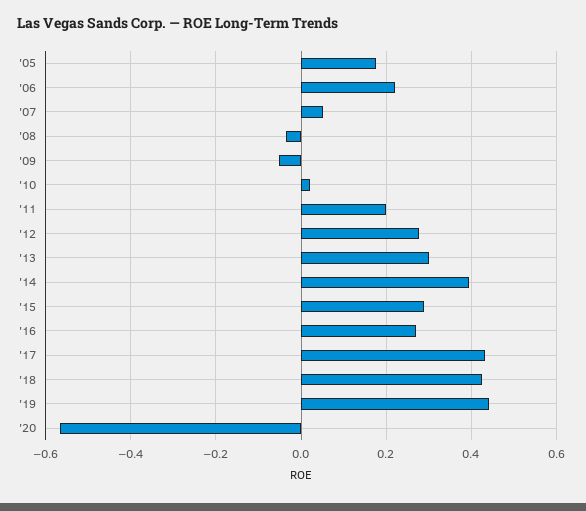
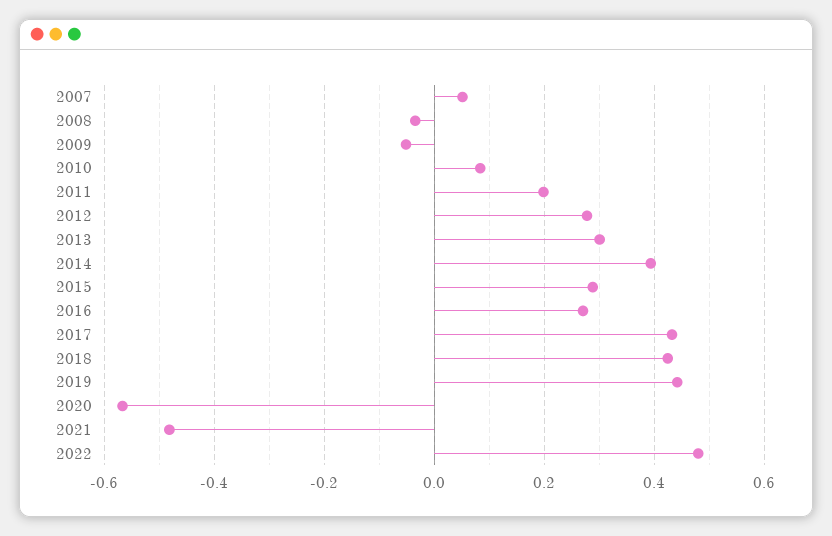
'05: 0.18 -> none
'06: 0.22 -> none
'10: 0.02 -> 0.08
2021: none -> -0.48
2022: none -> 0.48

